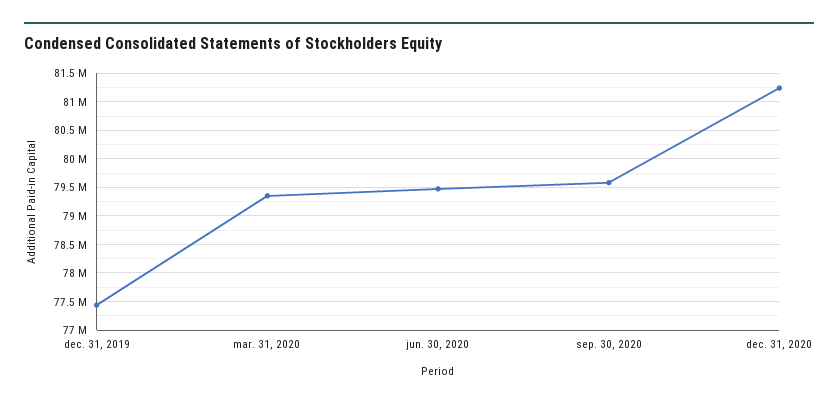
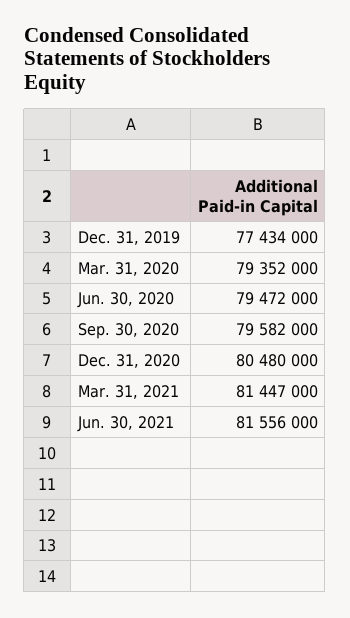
dec. 31, 2020: 81250000 -> 80480000
Mar. 31, 2021: none -> 81447000
Jun. 30, 2021: none -> 81556000

